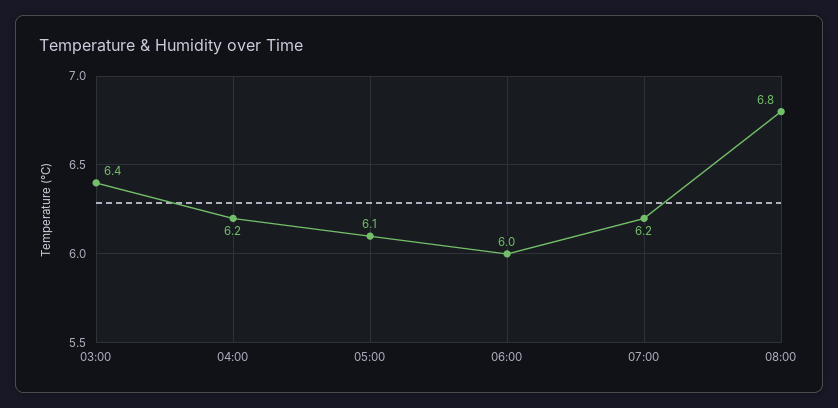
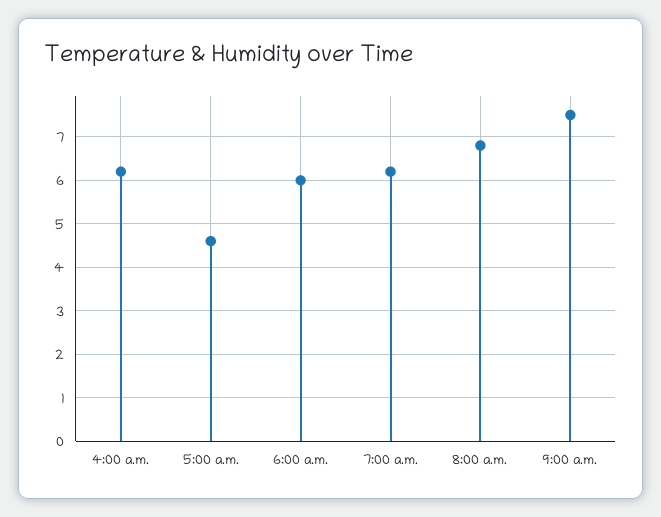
03:00: 6.4 -> none
05:00: 6.1 -> 4.5
9:00 a.m.: none -> 7.5

